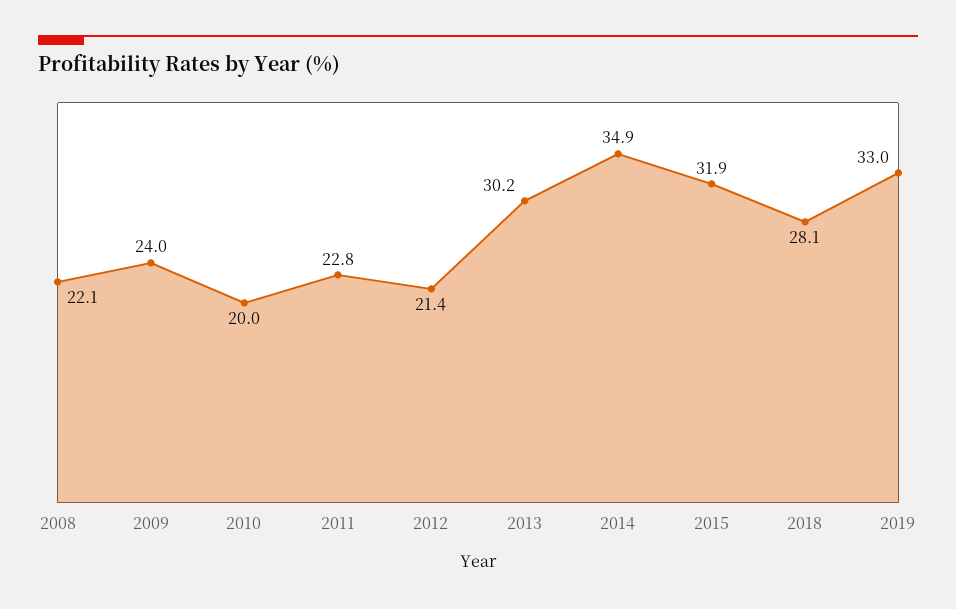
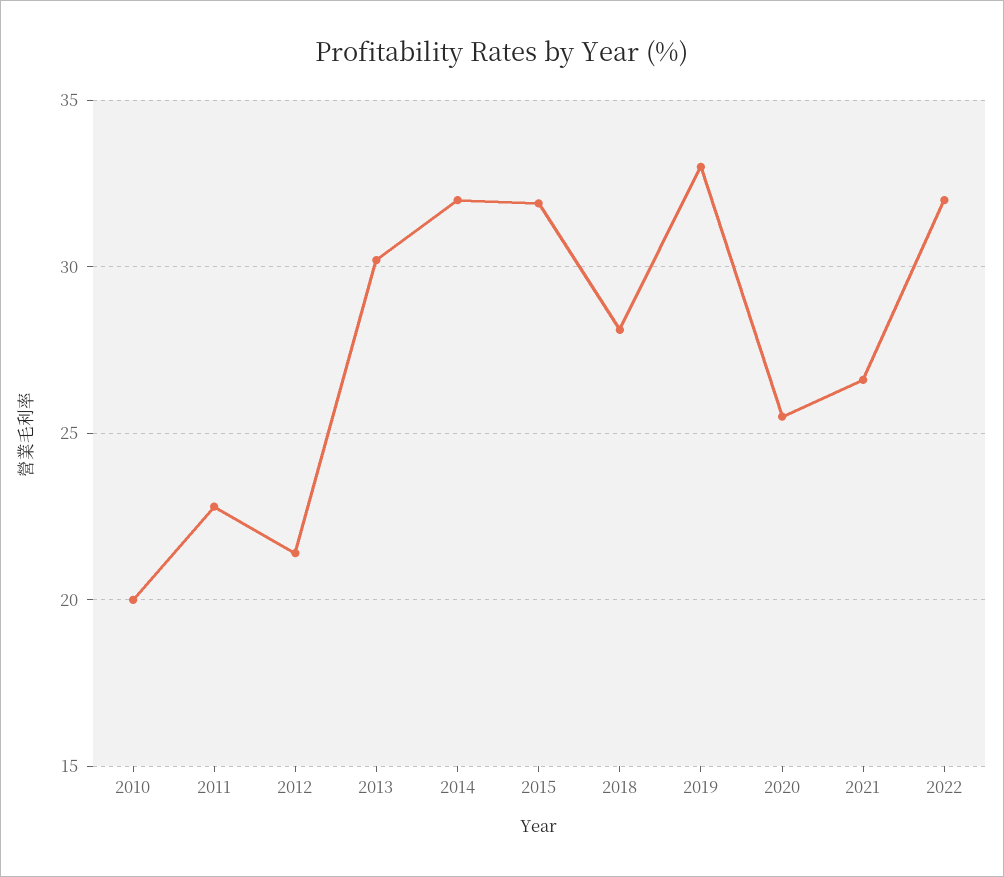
2008: 22.1 -> none
2009: 24 -> none
2014: 34.9 -> 32
2020: none -> 25.5
2021: none -> 26.5
2022: none -> 32

